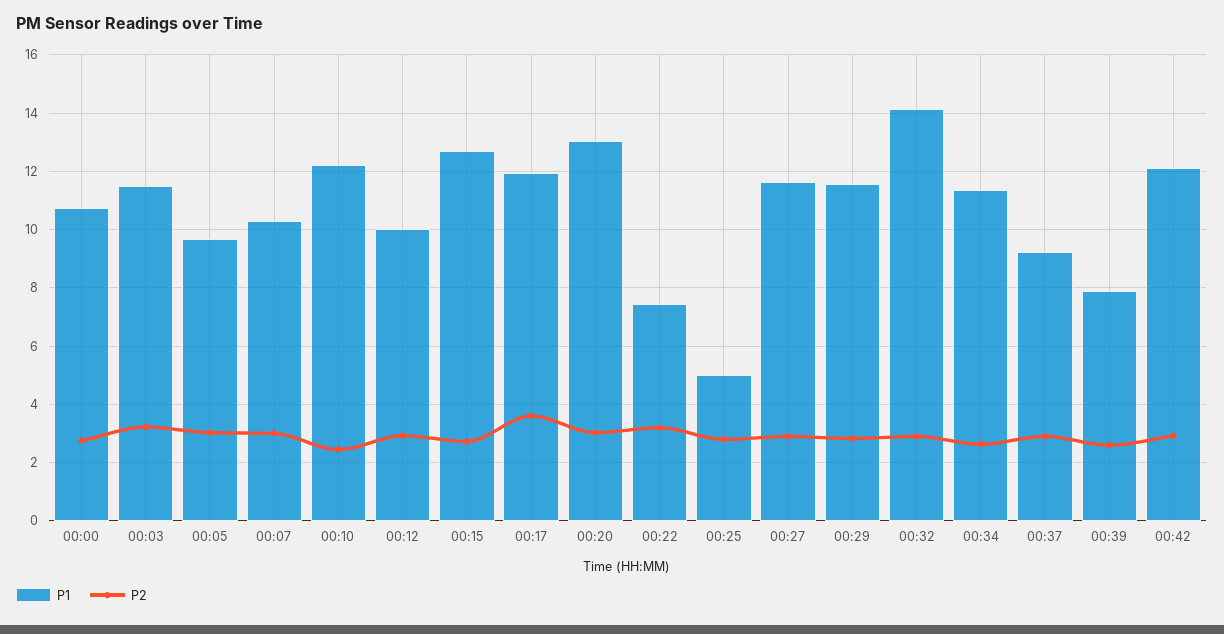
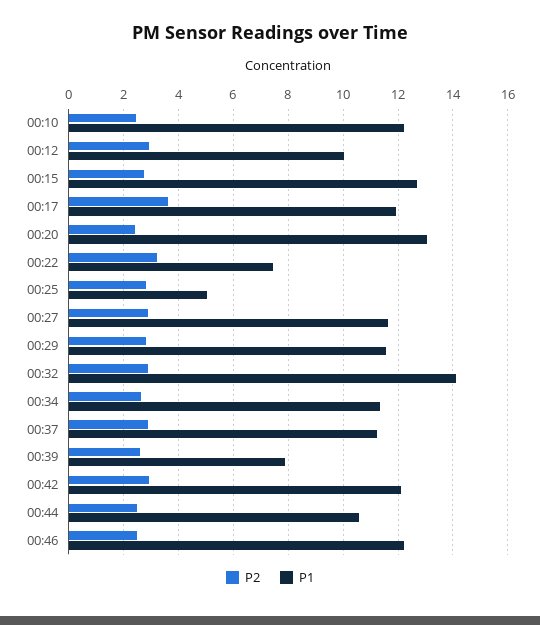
P1, 00:00: 10.75 -> none
P2, 00:00: 2.75 -> none
P1, 00:03: 11.5 -> none
P2, 00:03: 3.25 -> none
P1, 00:05: 9.75 -> none
P2, 00:05: 3 -> none
P1, 00:07: 10.25 -> none
P2, 00:07: 3 -> none
P2, 00:20: 3 -> 2.5
P1, 00:37: 9.25 -> 11.25
P2, 00:44: none -> 2.5
P1, 00:44: none -> 10.5
P2, 00:46: none -> 2.5
P1, 00:46: none -> 12.25

